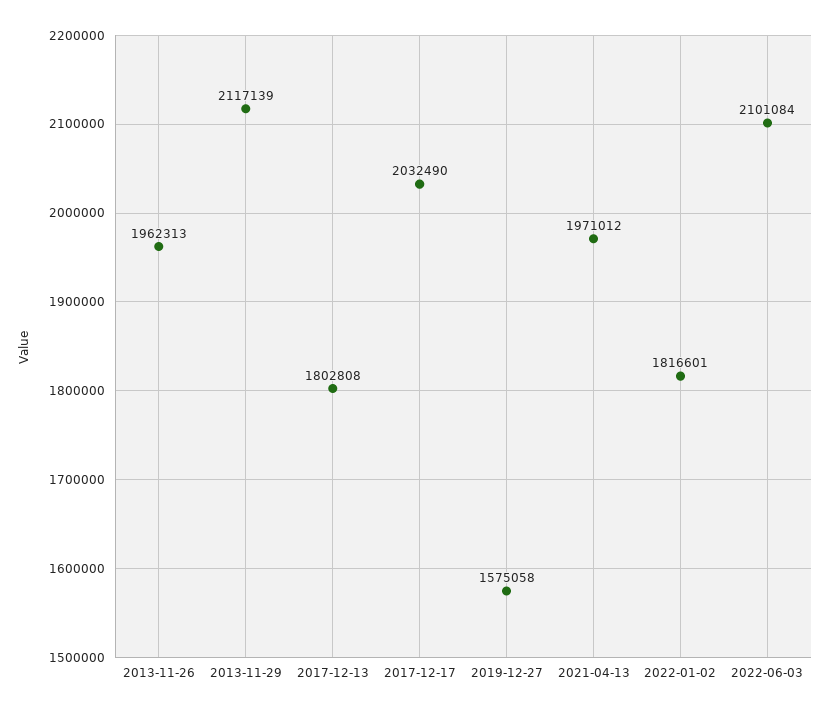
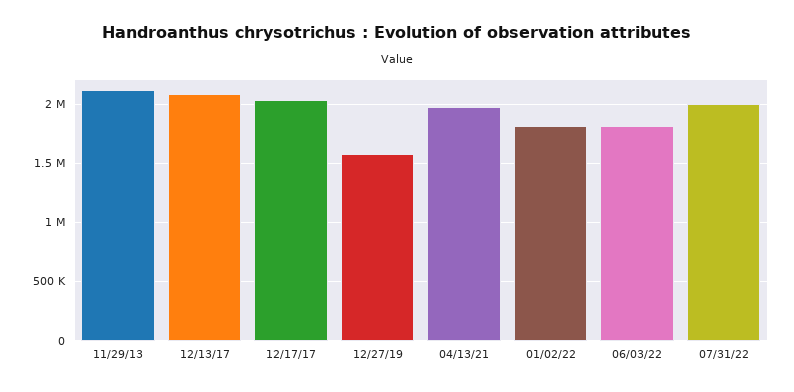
2013-11-26: 1962313 -> none
2017-12-13: 1802808 -> 2100000
2022-06-03: 2101084 -> 1800000
07/31/22: none -> 2000000

